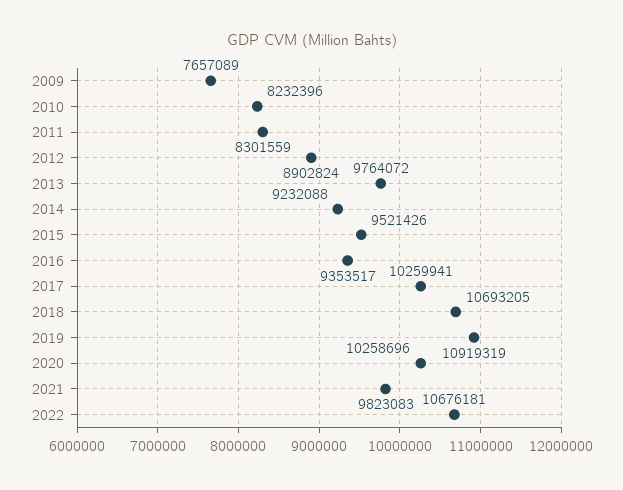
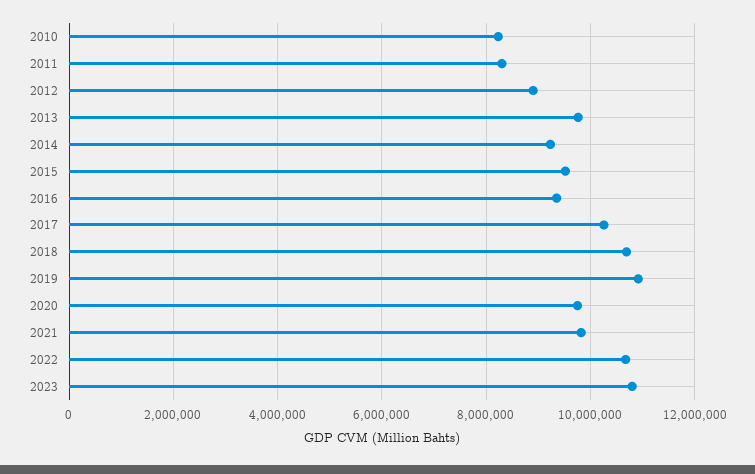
2009: 7657089 -> none
2020: 10258696 -> 9800000
2023: none -> 10800000

